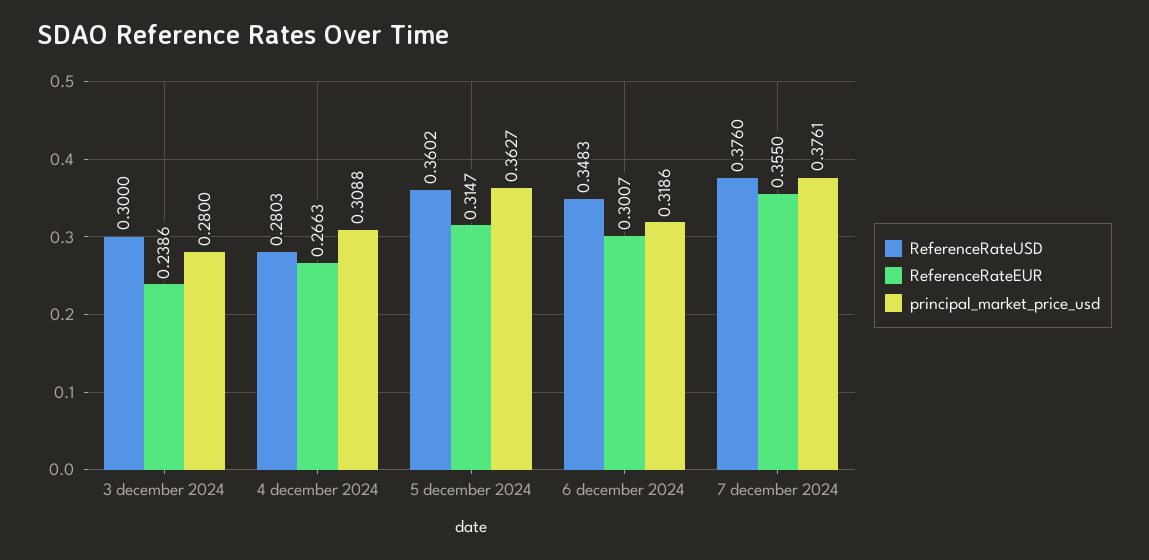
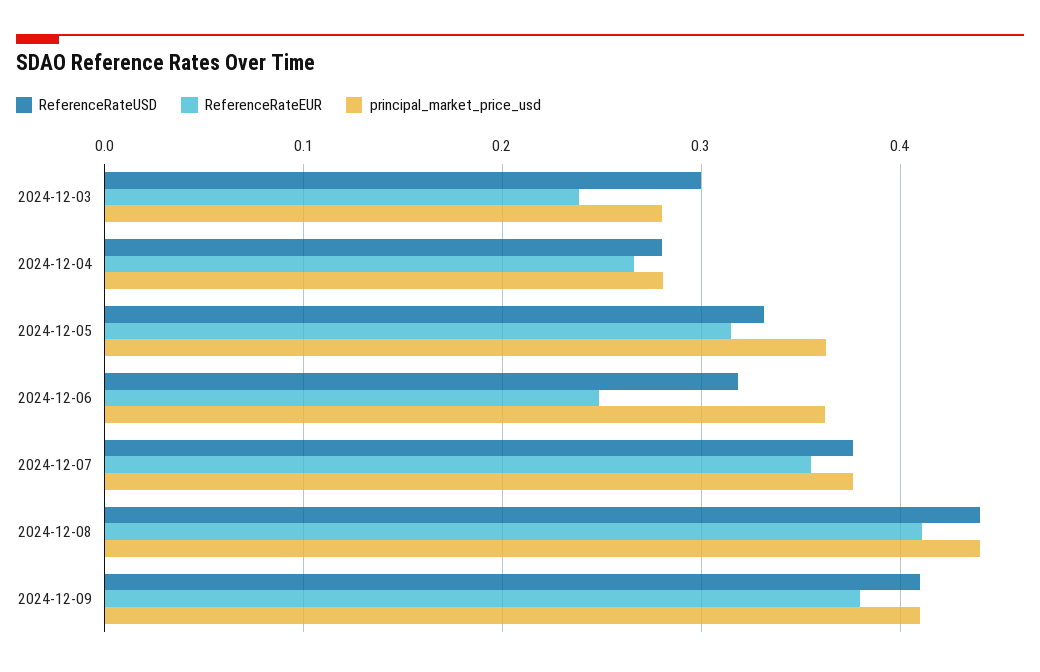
principal_market_price_usd, 4 december 2024: 0.3088 -> 0.28
ReferenceRateUSD, 5 december 2024: 0.3602 -> 0.33
ReferenceRateUSD, 6 december 2024: 0.3483 -> 0.32
ReferenceRateEUR, 6 december 2024: 0.3007 -> 0.25
principal_market_price_usd, 6 december 2024: 0.3186 -> 0.36
ReferenceRateUSD, 2024-12-08: none -> 0.44
ReferenceRateEUR, 2024-12-08: none -> 0.41
principal_market_price_usd, 2024-12-08: none -> 0.44
ReferenceRateUSD, 2024-12-09: none -> 0.41
ReferenceRateEUR, 2024-12-09: none -> 0.38
principal_market_price_usd, 2024-12-09: none -> 0.41

